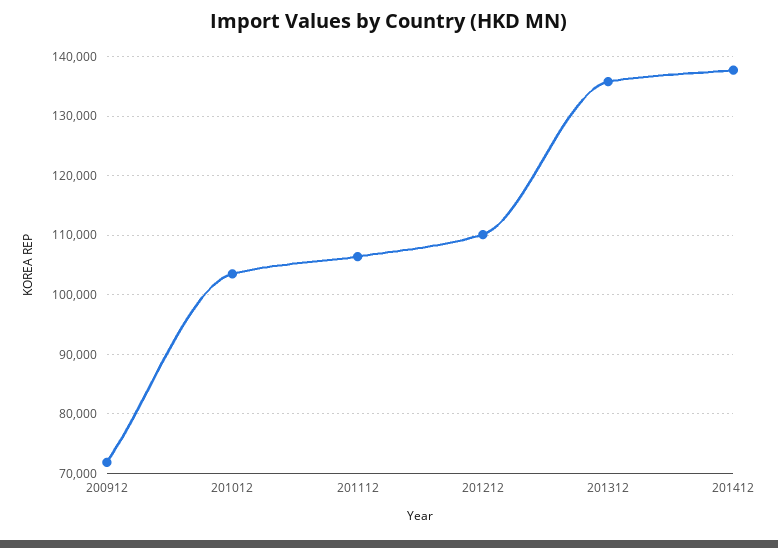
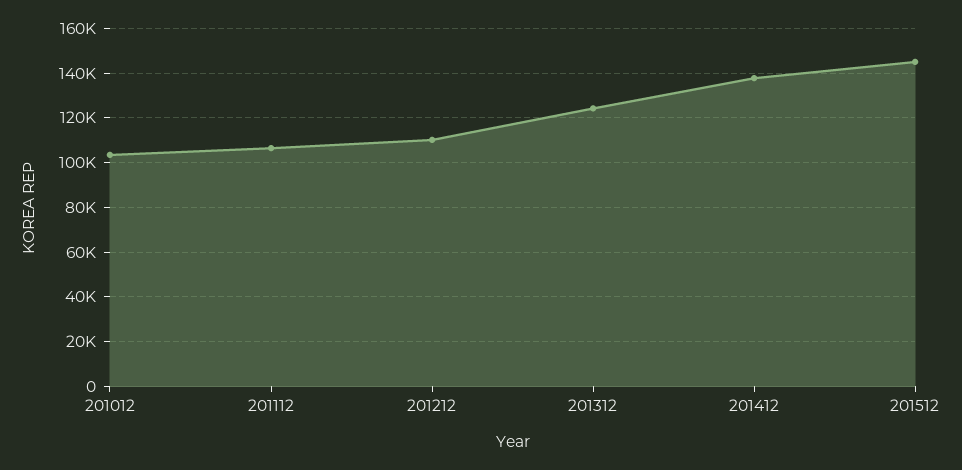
200912: 72000 -> none
201312: 136000 -> 125000
201512: none -> 145000

